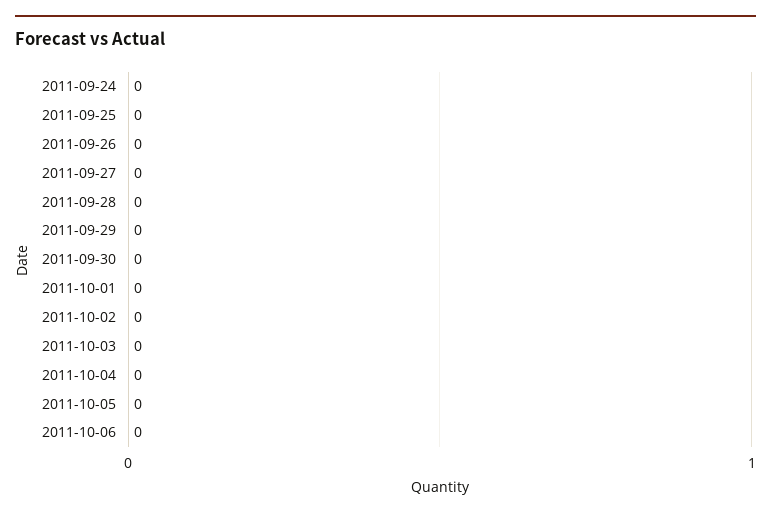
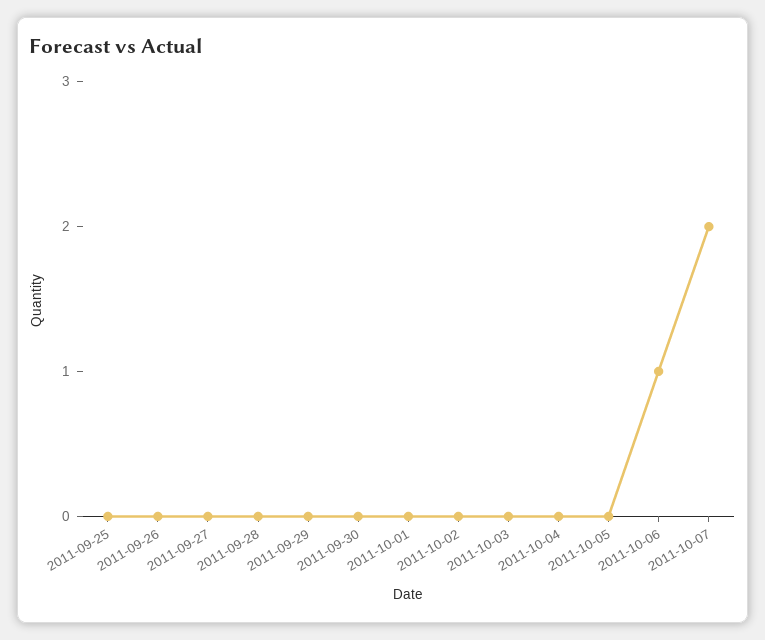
2011-09-24: 0 -> none
2011-10-06: 0 -> 1
2011-10-07: none -> 2

